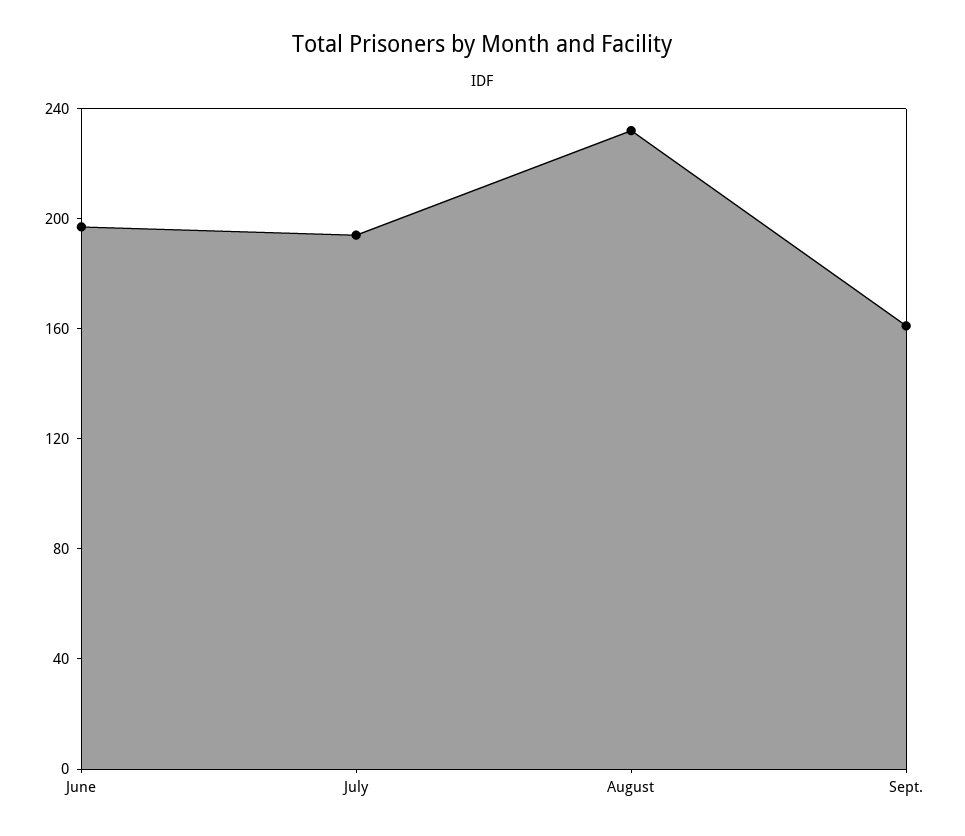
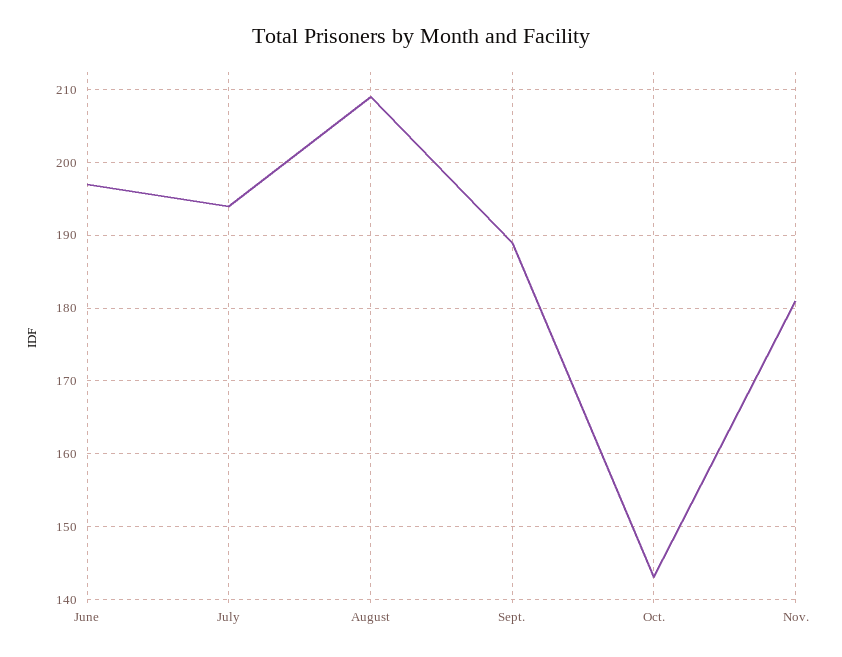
August: 230 -> 209
Sept.: 160 -> 189
Oct.: none -> 143
Nov.: none -> 181

